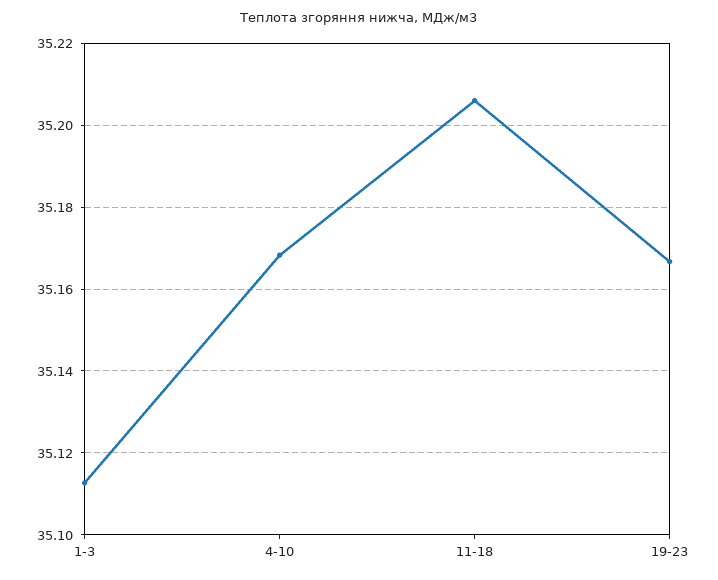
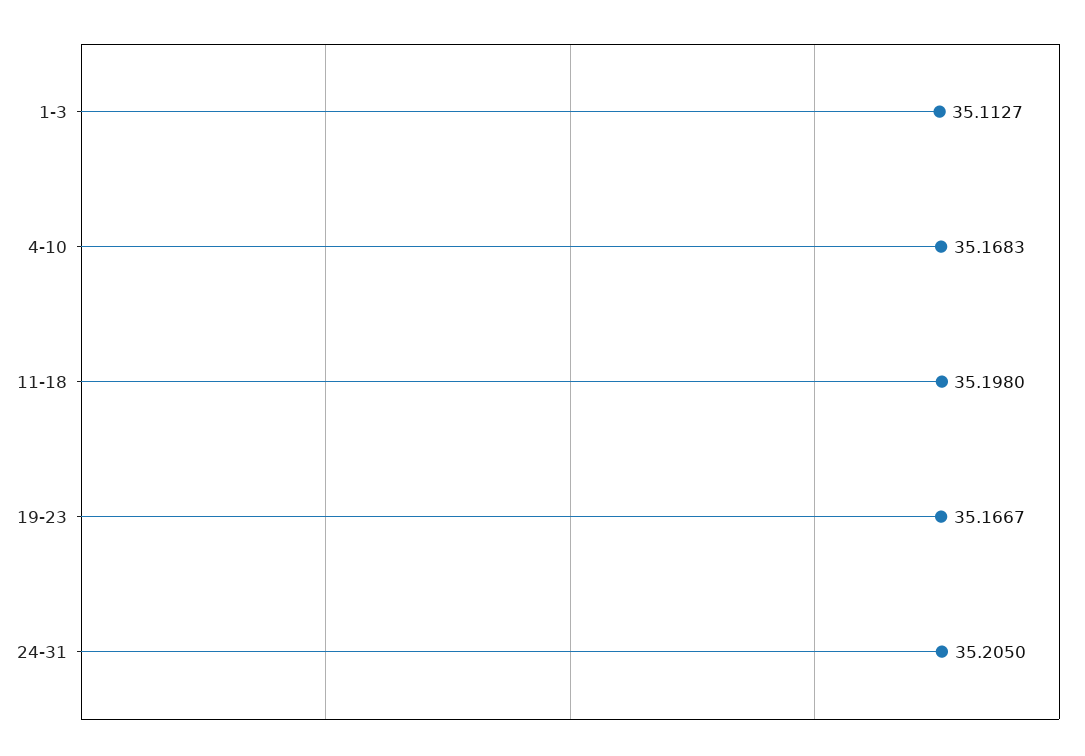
11-18: 35.206 -> 35.198
24-31: none -> 35.205

